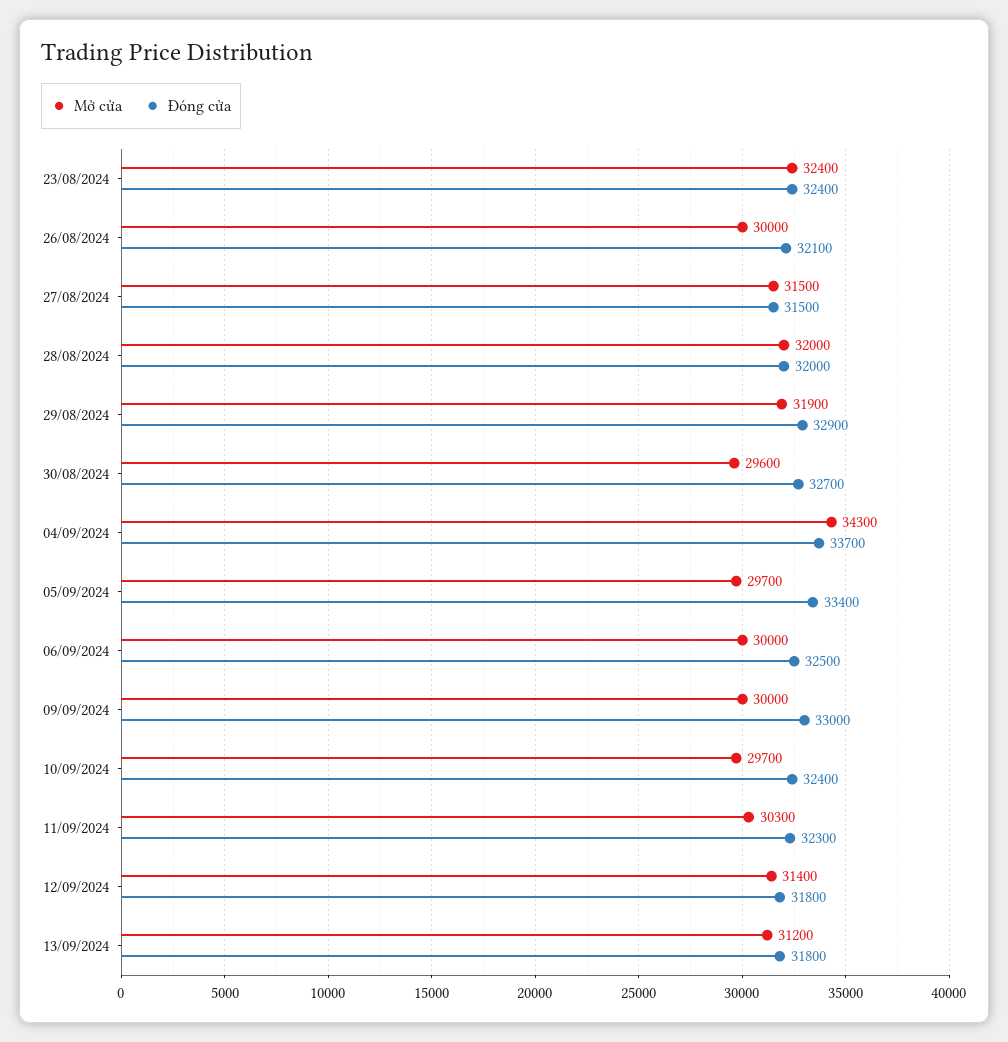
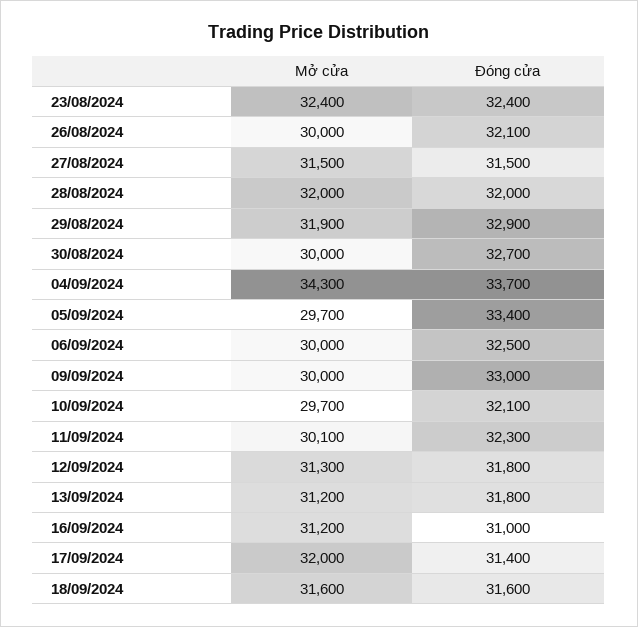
Mở cửa, 30/08/2024: 29600 -> 30000
Đóng cửa, 10/09/2024: 32400 -> 32100
Mở cửa, 11/09/2024: 30300 -> 30100
Mở cửa, 12/09/2024: 31400 -> 31300
Mở cửa, 16/09/2024: none -> 31200
Đóng cửa, 16/09/2024: none -> 31000
Mở cửa, 17/09/2024: none -> 32000
Đóng cửa, 17/09/2024: none -> 31400
Mở cửa, 18/09/2024: none -> 31600
Đóng cửa, 18/09/2024: none -> 31600

